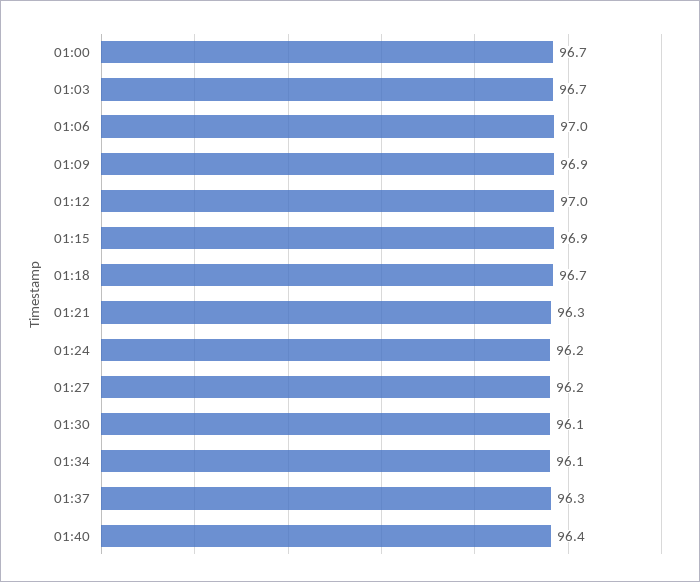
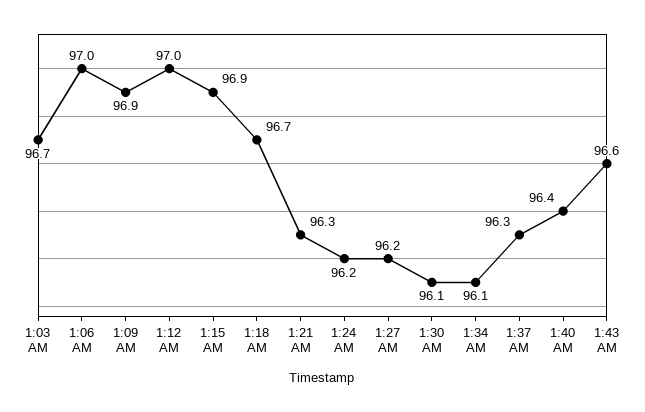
01:00: 96.7 -> none
1:43 AM: none -> 96.6

